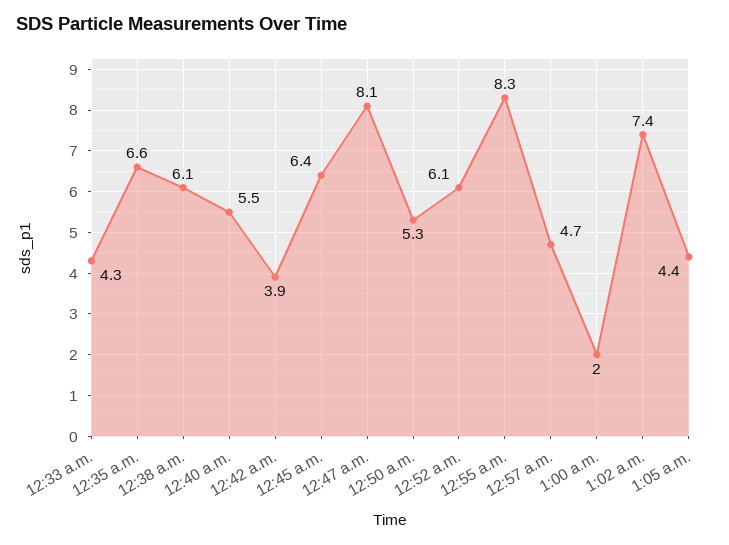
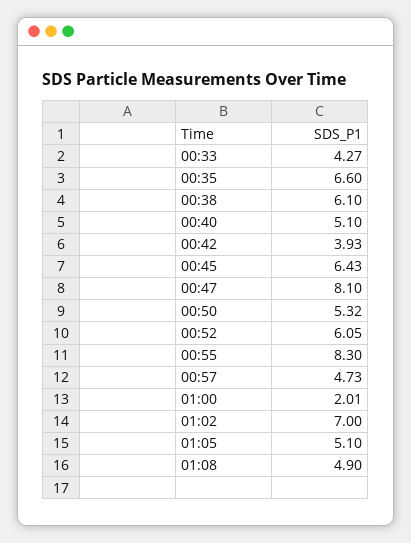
12:40 a.m.: 5.5 -> 5.1
1:02 a.m.: 7.4 -> 7
1:05 a.m.: 4.4 -> 5.1
01:08: none -> 4.9

